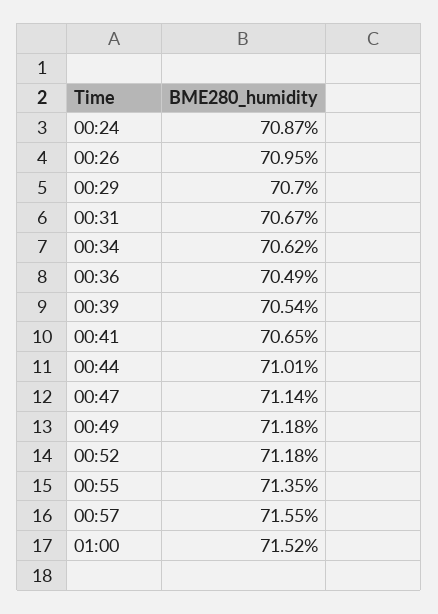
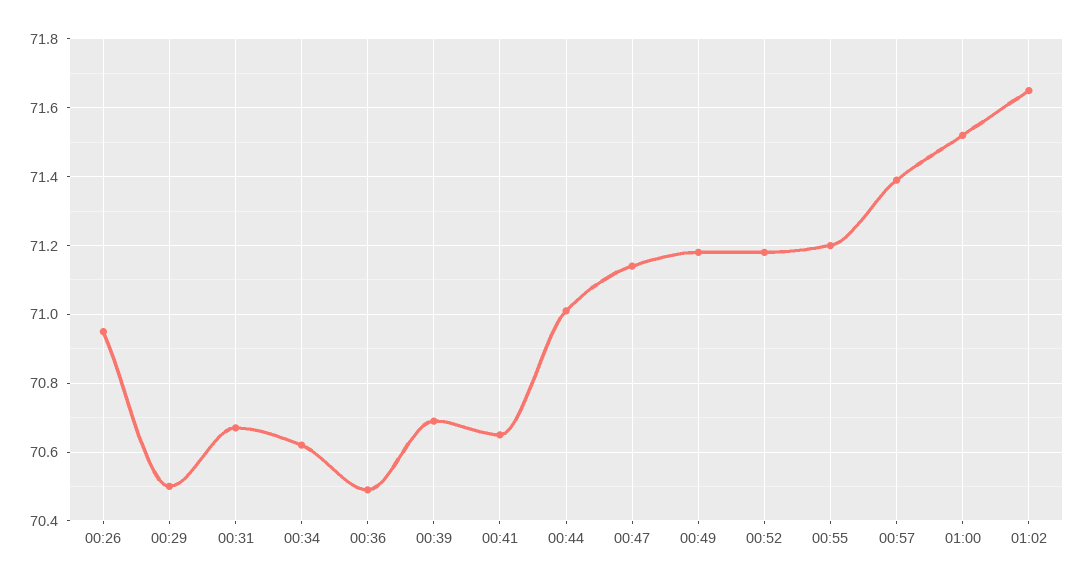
00:24: 70.87 -> none
00:29: 70.7 -> 70.5
00:39: 70.54 -> 70.7
00:55: 71.35 -> 71.2
00:57: 71.55 -> 71.4
01:02: none -> 71.65

